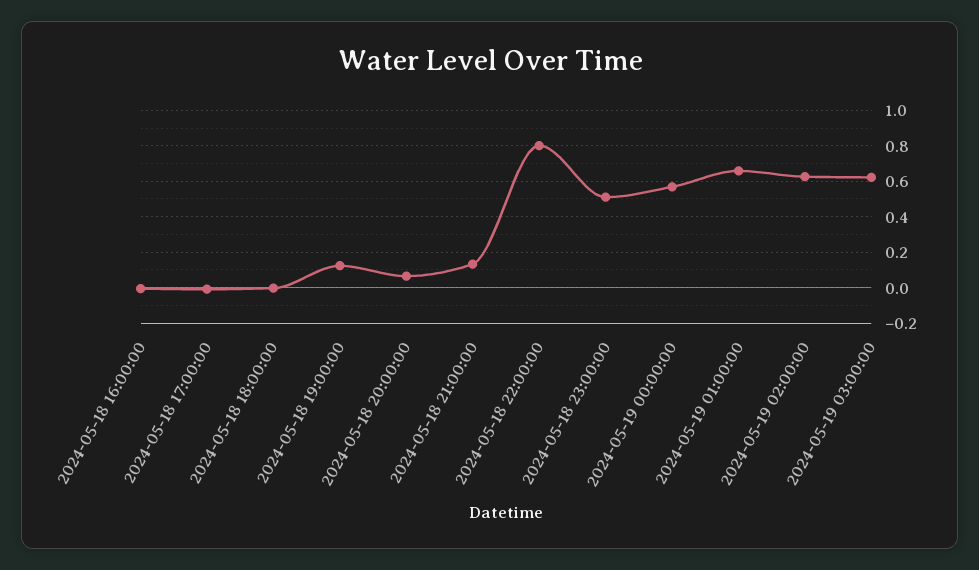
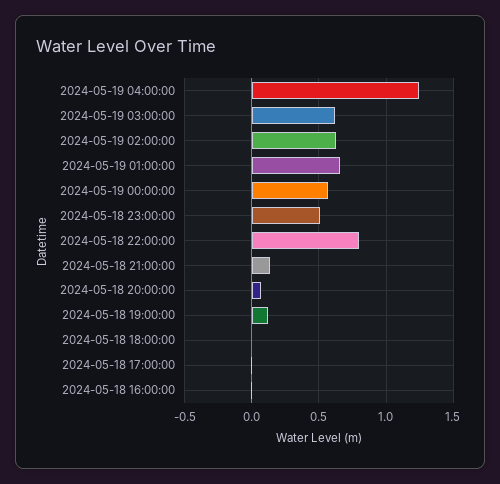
2024-05-19 04:00:00: none -> 1.25

